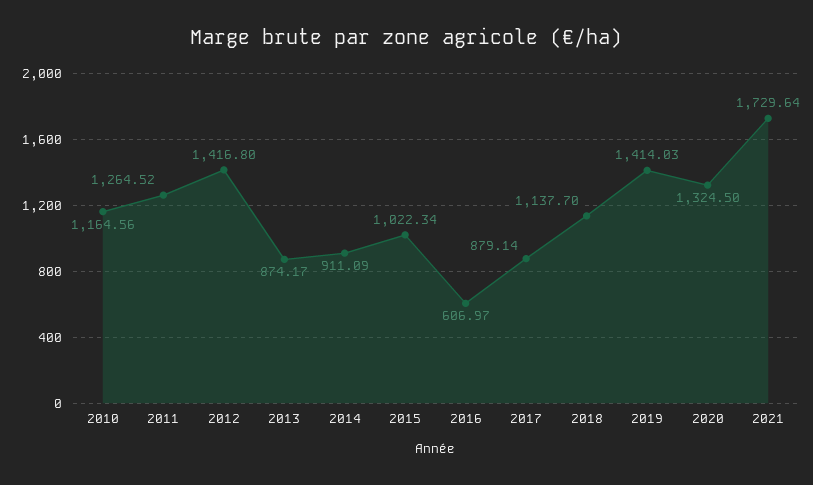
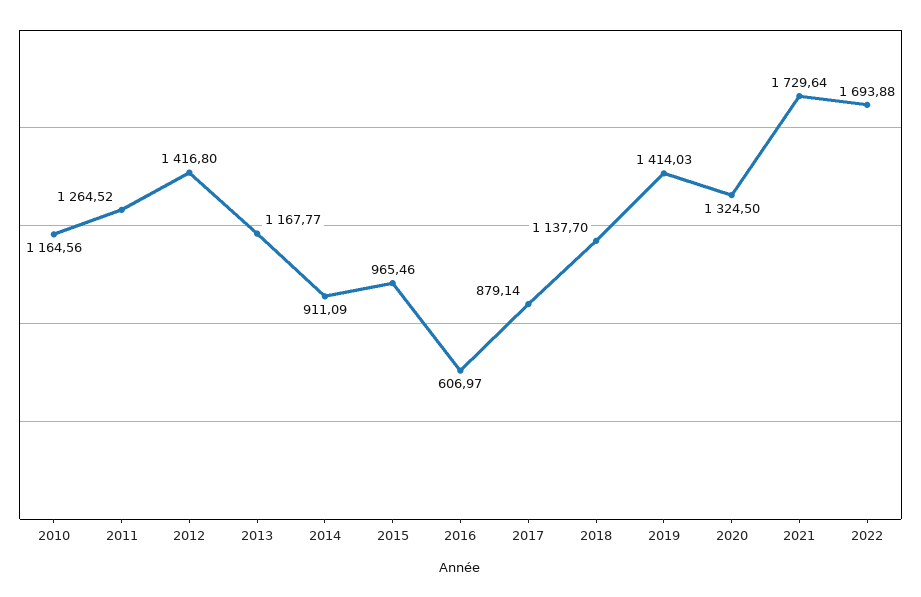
2013: 874.17 -> 1167.77
2015: 1022.34 -> 965.46
2022: none -> 1693.88

